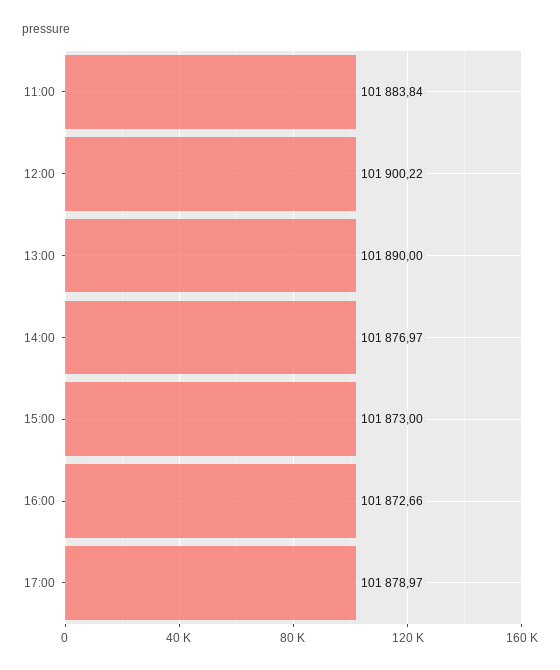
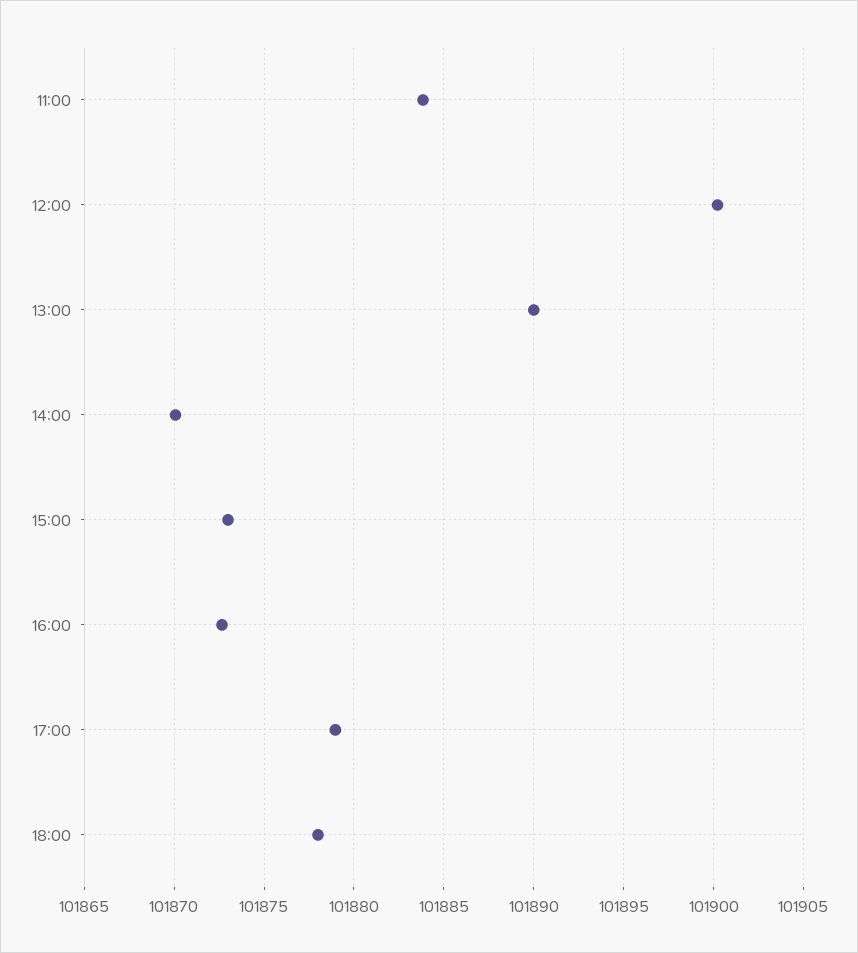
14:00: 101876.97 -> 101870
18:00: none -> 101878

